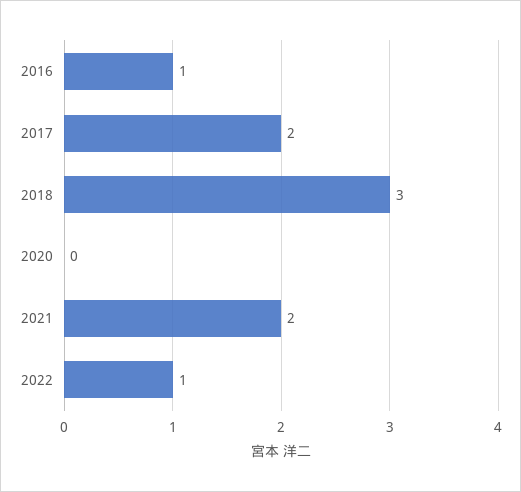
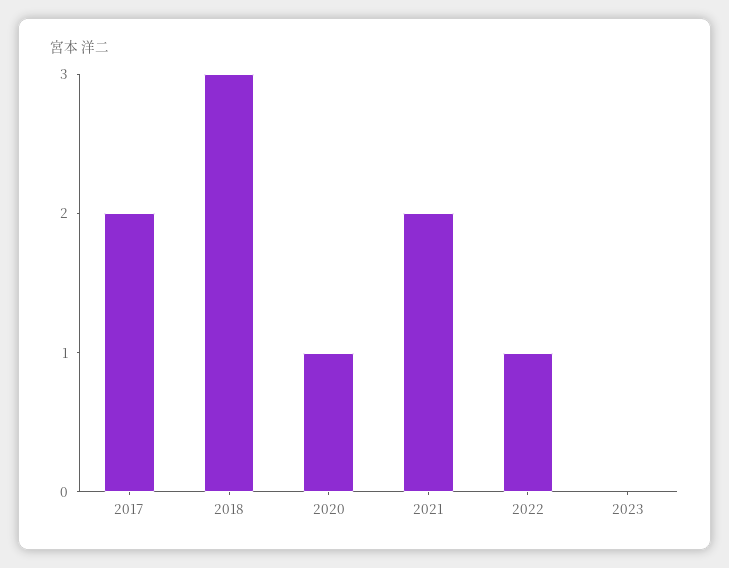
2016: 1 -> none
2020: 0 -> 1
2023: none -> 0

